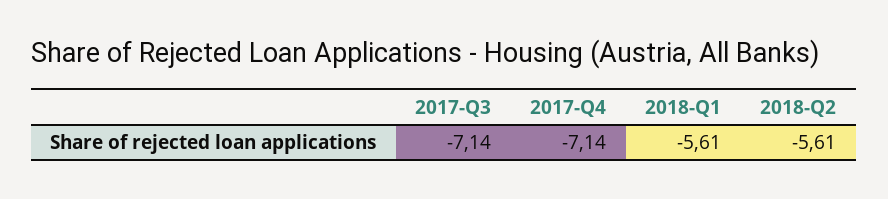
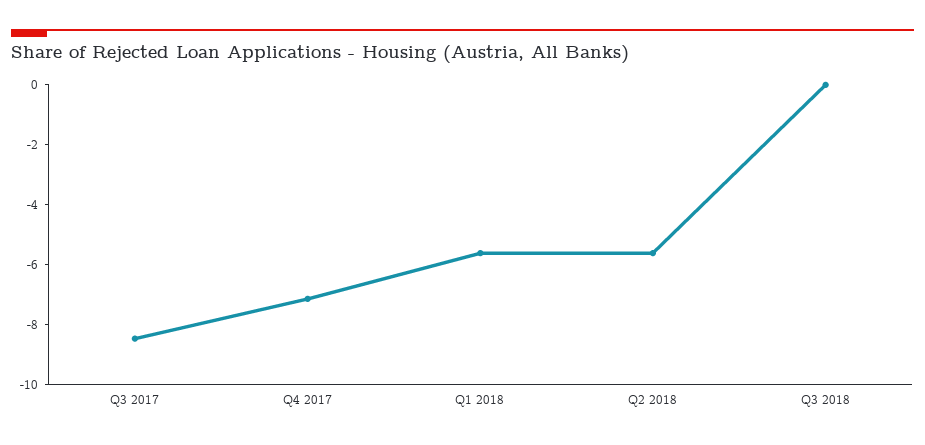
2017-Q3: -7.14 -> -8.5
Q3 2018: none -> 0

